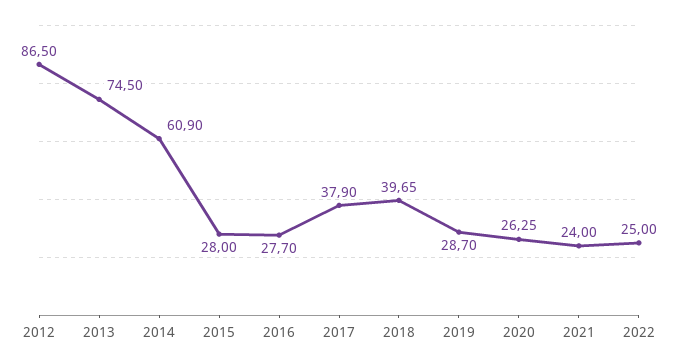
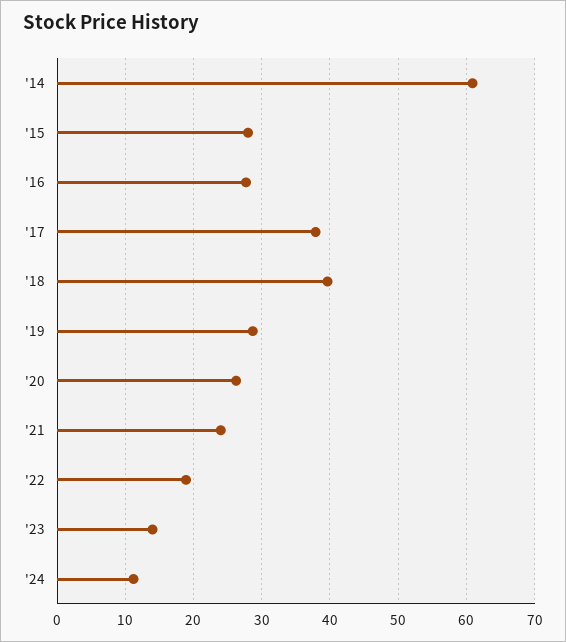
2012: 86.5 -> none
2013: 74.5 -> none
2022: 25 -> 19
'23: none -> 14
'24: none -> 11

